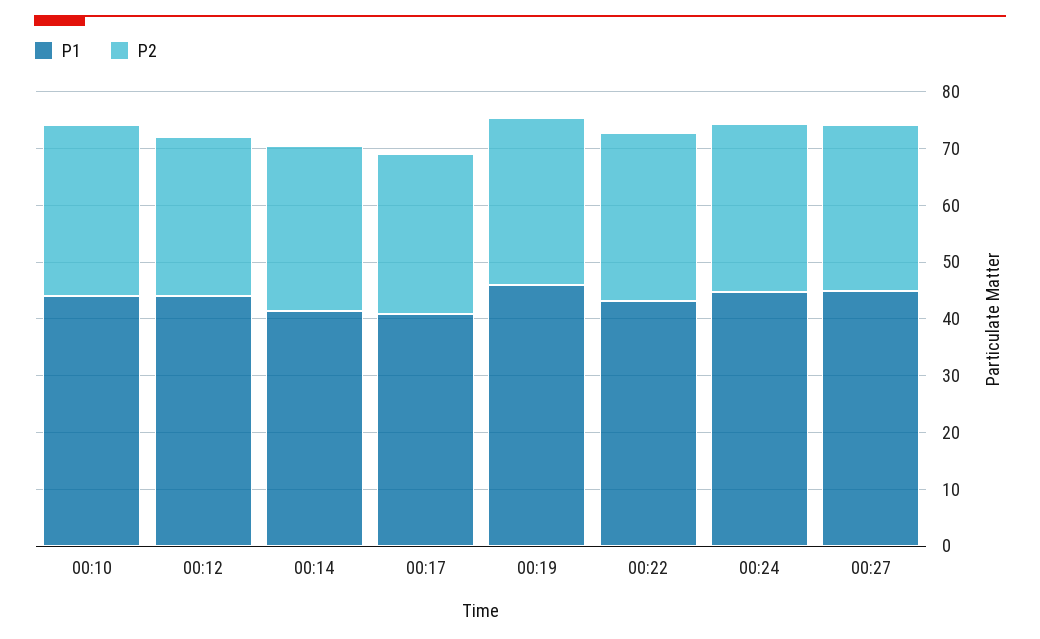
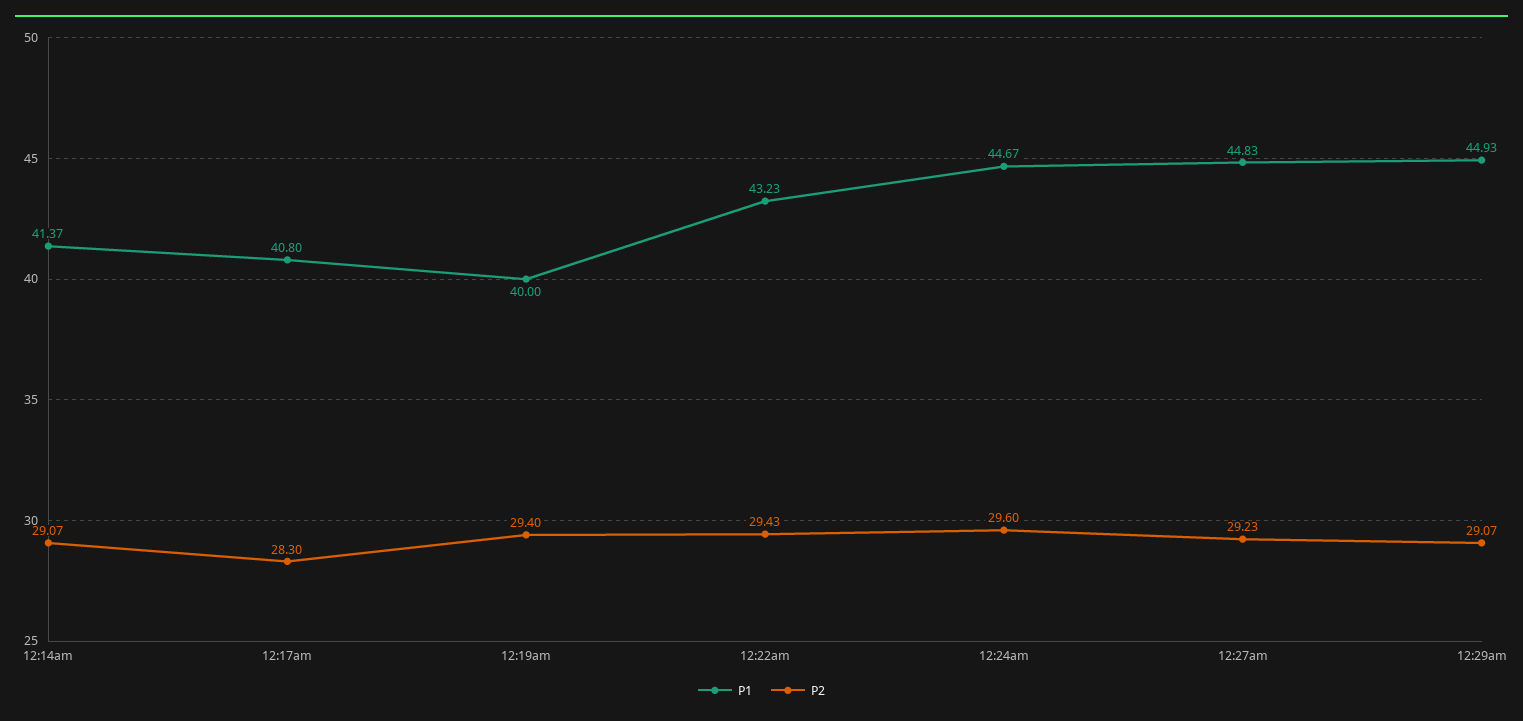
P1, 00:10: 44 -> none
P2, 00:10: 30 -> none
P1, 00:12: 44 -> none
P2, 00:12: 28 -> none
P1, 00:19: 46 -> 40
P1, 12:29am: none -> 44.93
P2, 12:29am: none -> 29.07

